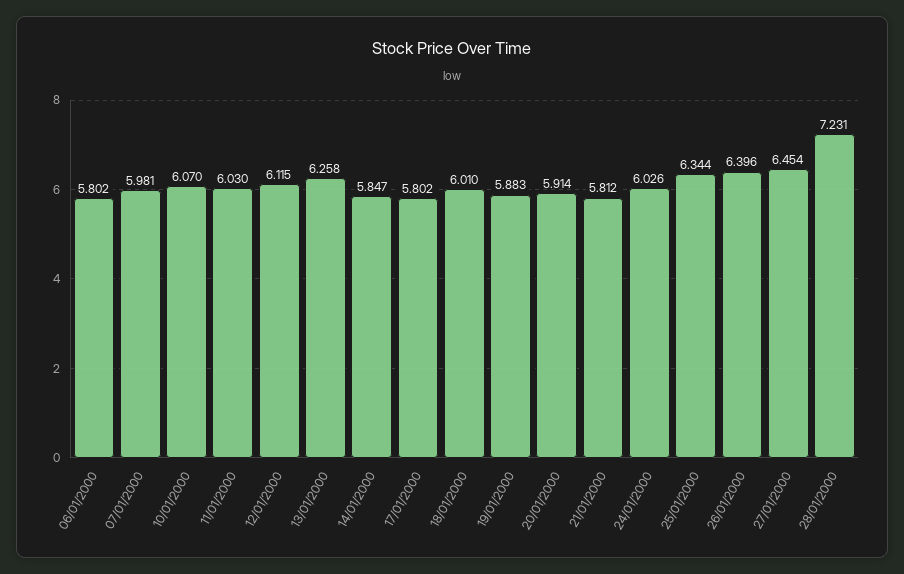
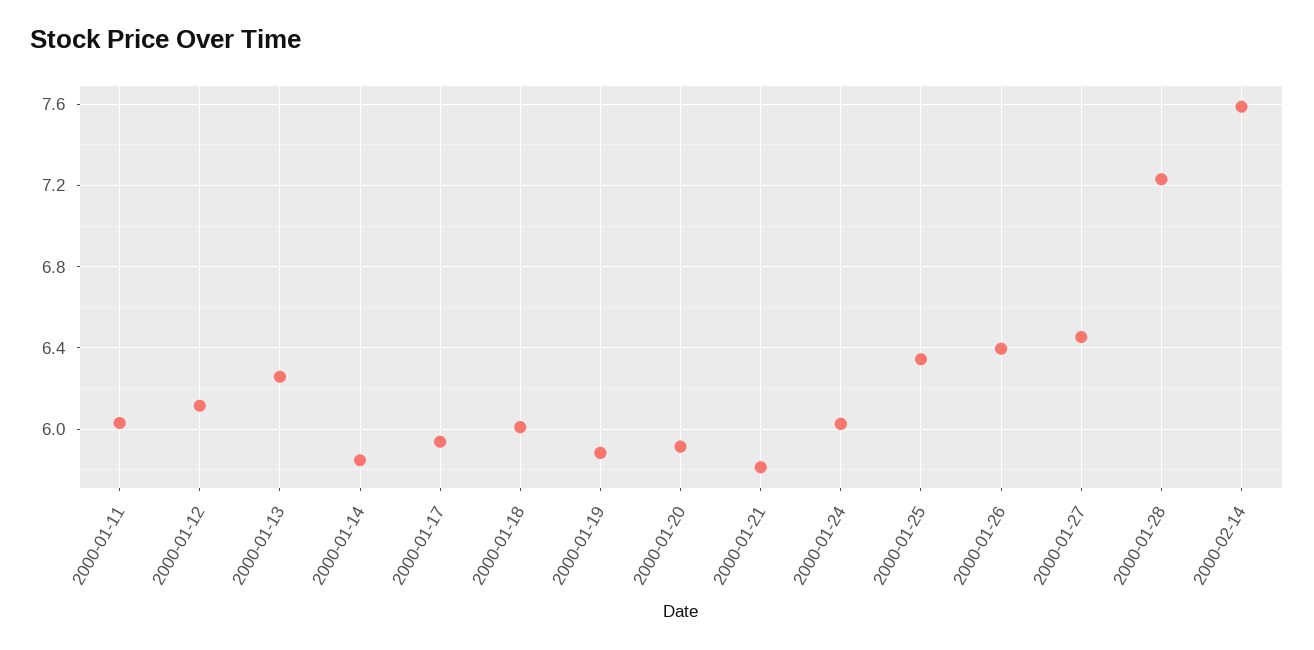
06/01/2000: 5.802 -> none
07/01/2000: 5.981 -> none
10/01/2000: 6.07 -> none
17/01/2000: 5.802 -> 5.95
2000-02-14: none -> 7.6

